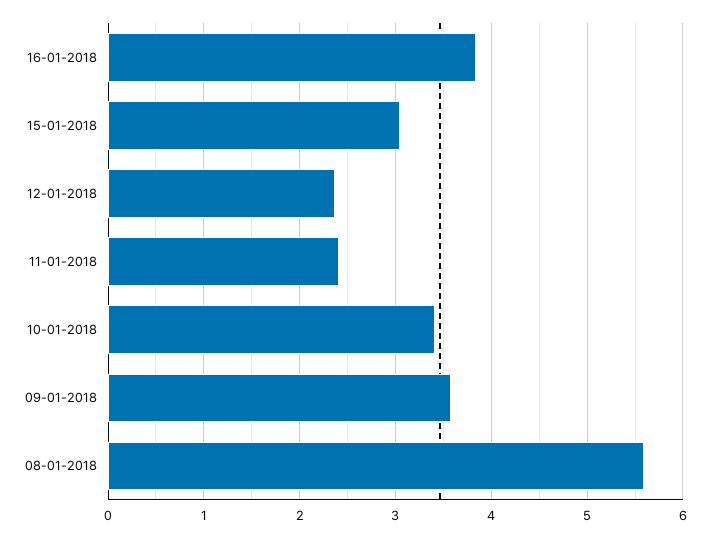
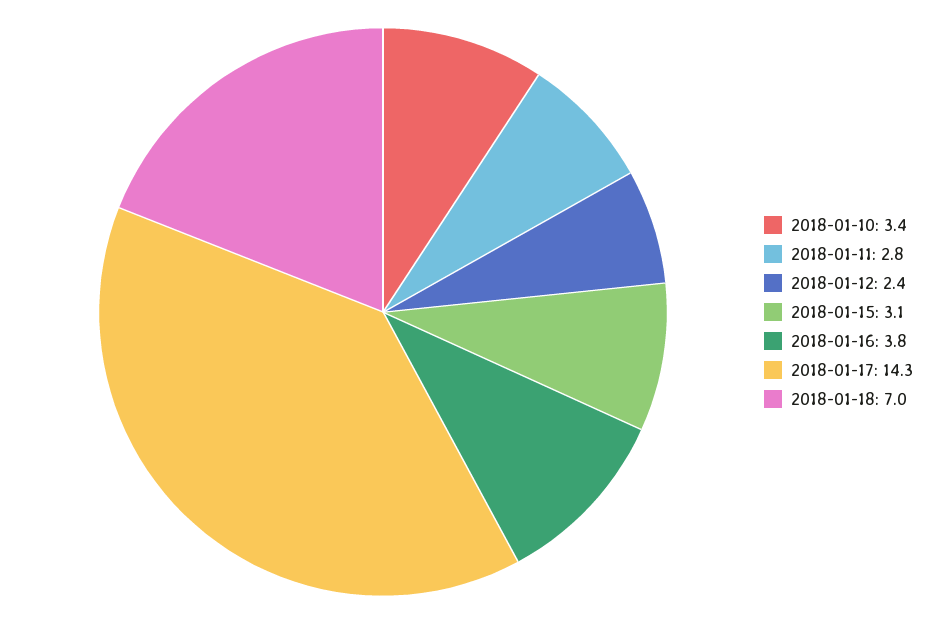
11-01-2018: 2.4 -> 2.8
09-01-2018: 3.6 -> none
08-01-2018: 5.6 -> none
2018-01-17: none -> 14.3
2018-01-18: none -> 7

